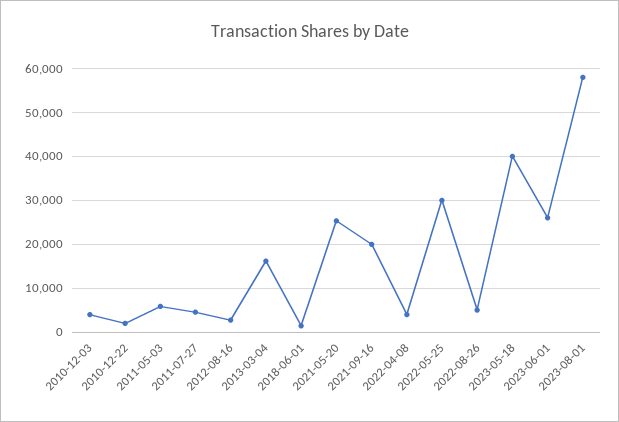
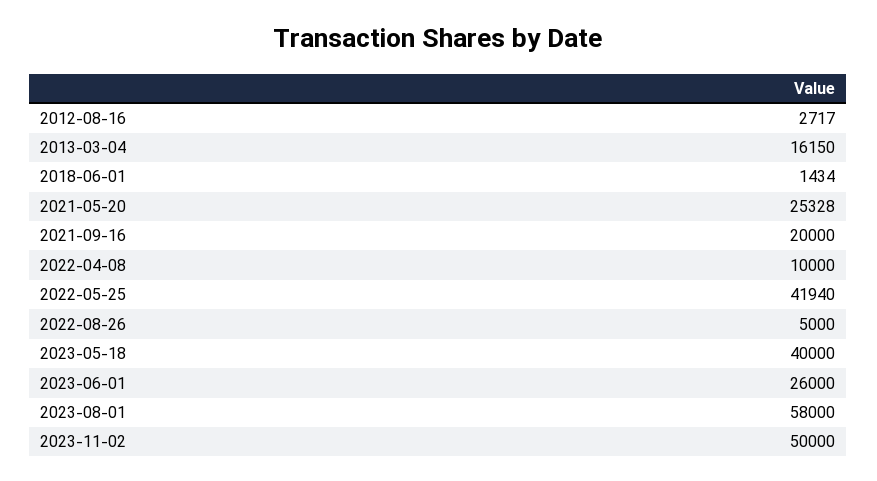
2010-12-03: 4000 -> none
2010-12-22: 2000 -> none
2011-05-03: 6000 -> none
2011-07-27: 4000 -> none
2022-04-08: 4000 -> 10000
2022-05-25: 30000 -> 41940
2023-11-02: none -> 50000

